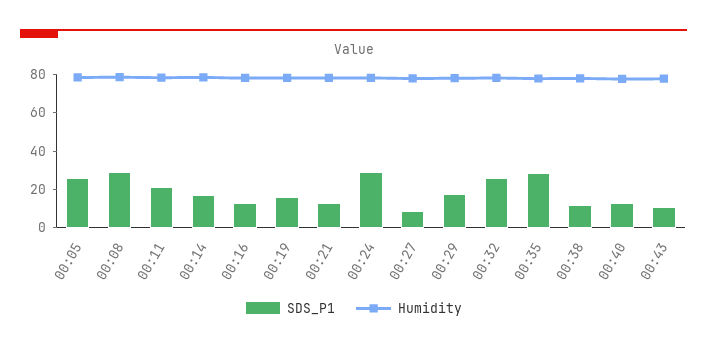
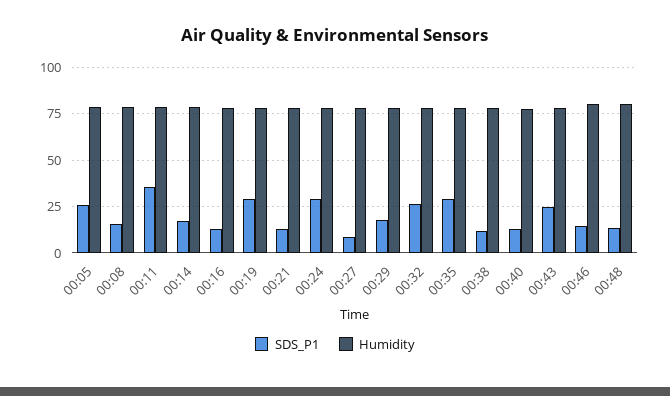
SDS_P1, 00:08: 30 -> 15
SDS_P1, 00:11: 20 -> 35
SDS_P1, 00:19: 15 -> 30
SDS_P1, 00:43: 10 -> 25
SDS_P1, 00:46: none -> 15
Humidity, 00:46: none -> 80
SDS_P1, 00:48: none -> 15
Humidity, 00:48: none -> 80

